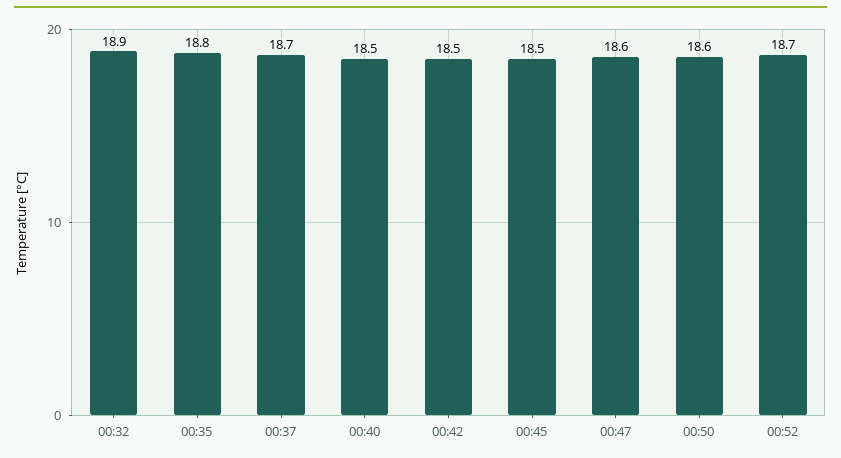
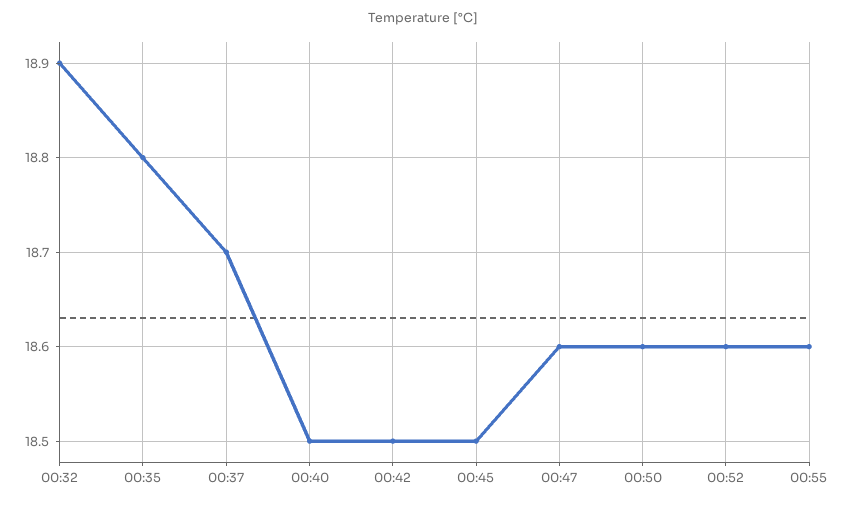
00:52: 18.7 -> 18.6
00:55: none -> 18.6

